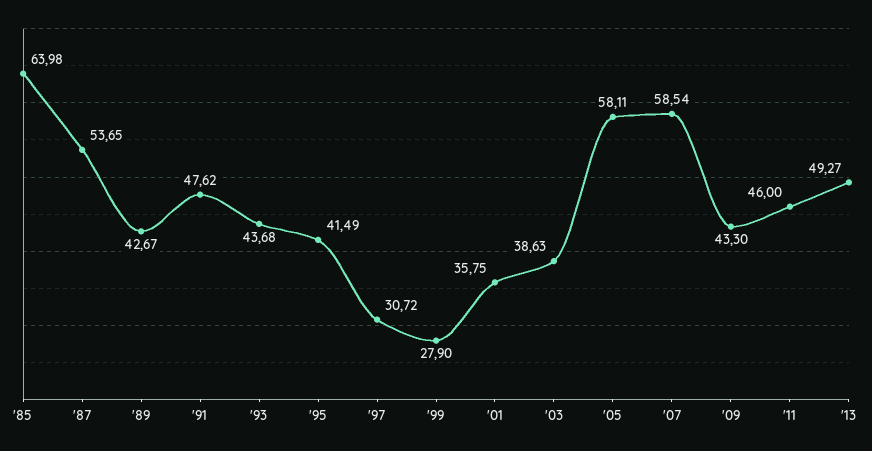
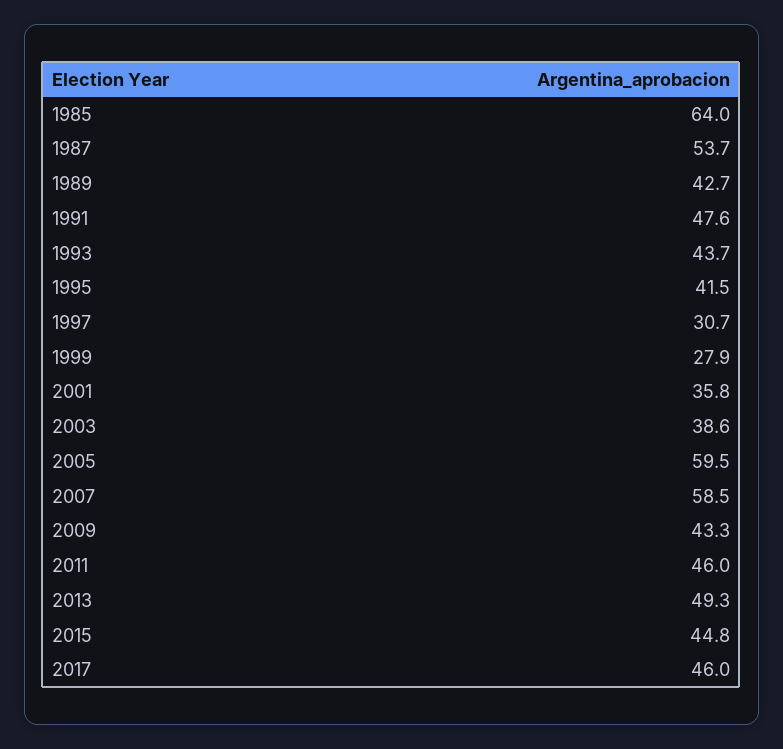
'05: 58.11 -> 59.5
2015: none -> 44.8
2017: none -> 46

